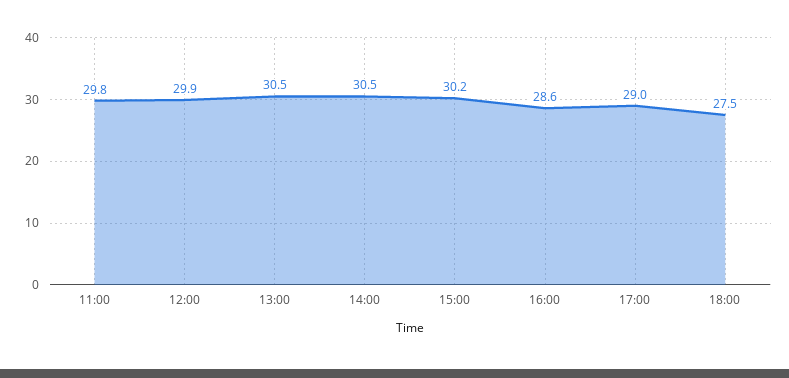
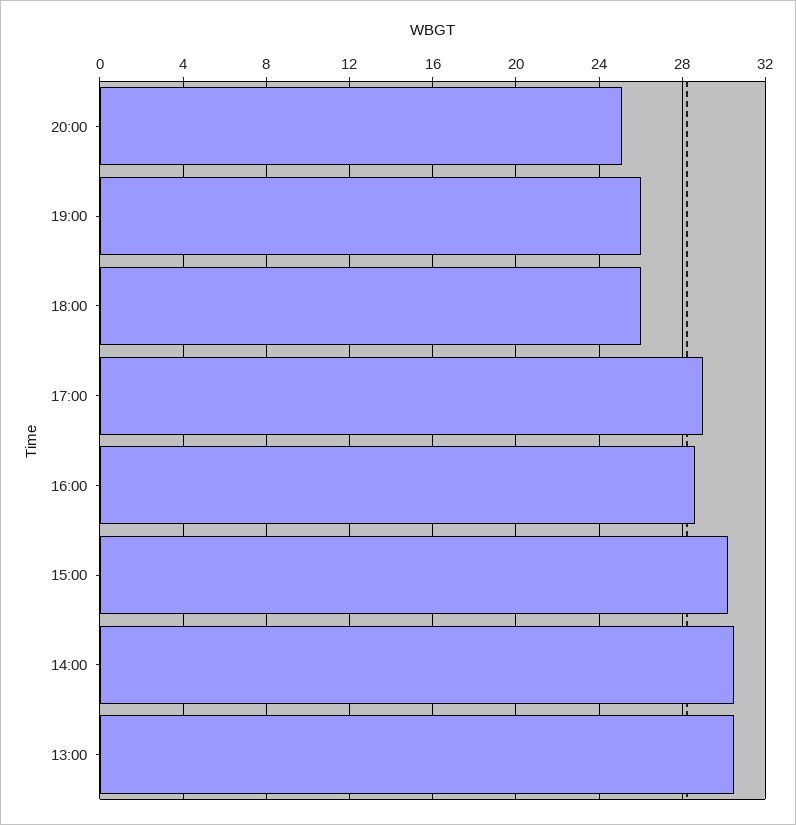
11:00: 29.8 -> none
12:00: 29.9 -> none
18:00: 27.5 -> 26
20:00: none -> 25
19:00: none -> 26

